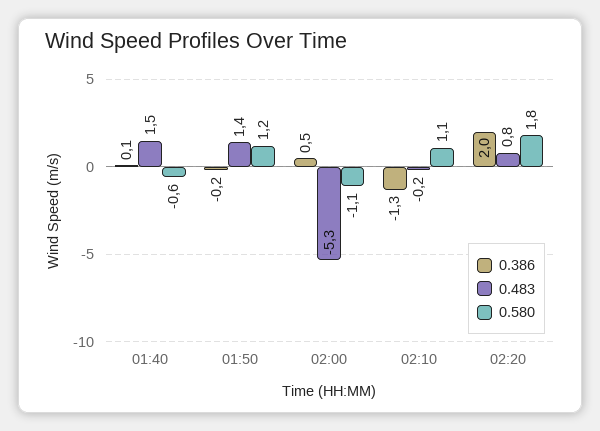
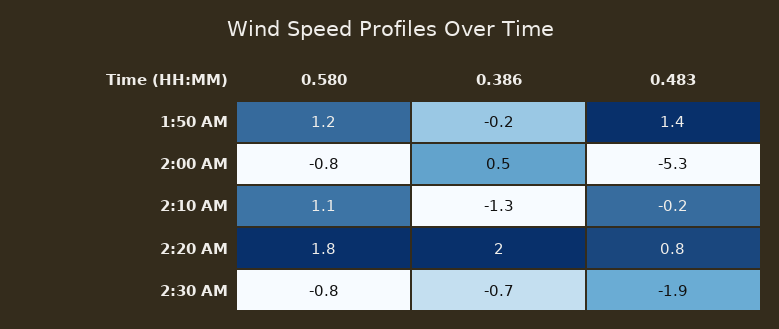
0.386, 01:40: 0.1 -> none
0.483, 01:40: 1.5 -> none
0.580, 01:40: -0.6 -> none
0.580, 02:00: -1.1 -> -0.8
0.580, 2:30 AM: none -> -0.8
0.386, 2:30 AM: none -> -0.7
0.483, 2:30 AM: none -> -1.9

